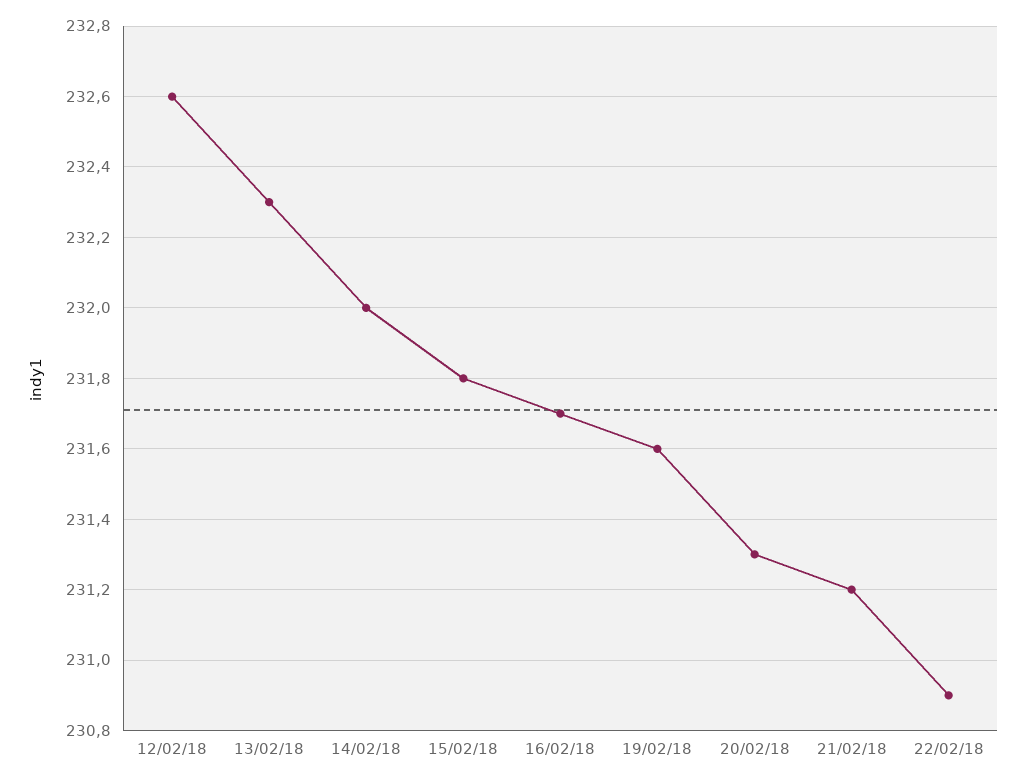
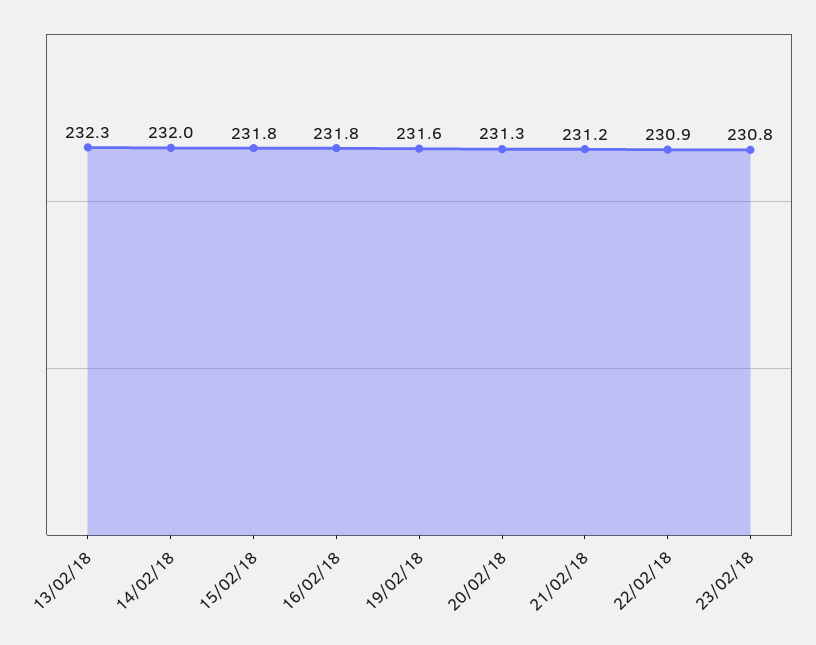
12/02/18: 232.6 -> none
16/02/18: 231.7 -> 231.8
23/02/18: none -> 230.8

